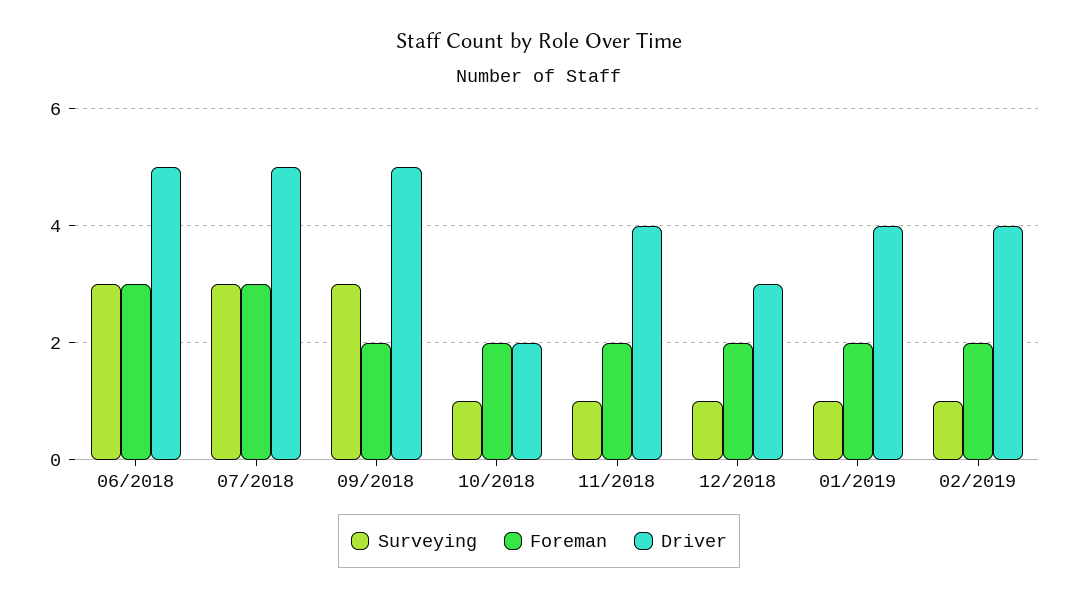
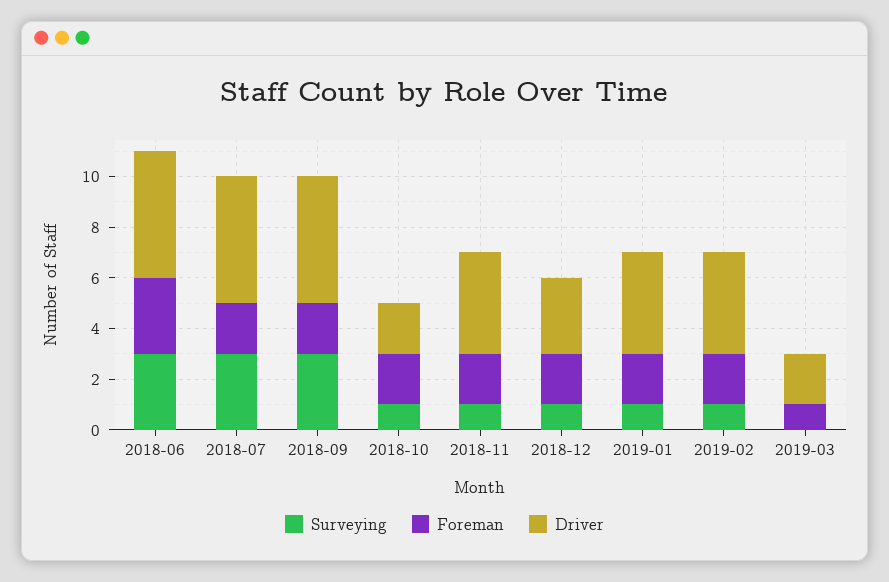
Foreman, 07/2018: 3 -> 2
Surveying, 2019-03: none -> 0
Foreman, 2019-03: none -> 1
Driver, 2019-03: none -> 2

